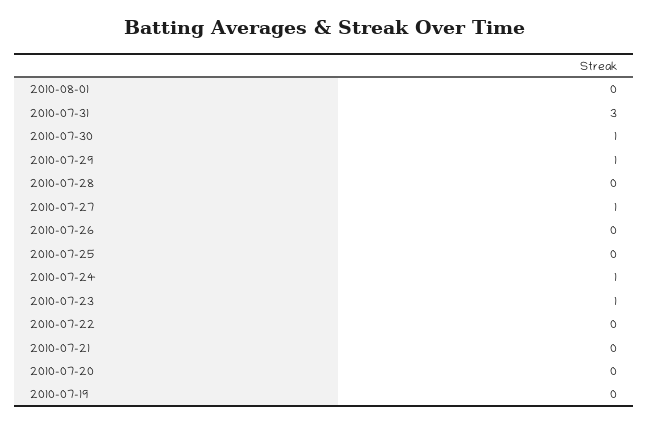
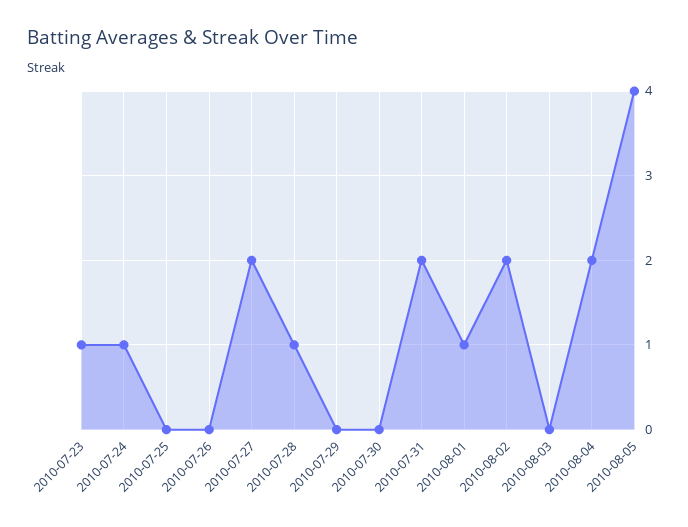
2010-08-01: 0 -> 1
2010-07-31: 3 -> 2
2010-07-30: 1 -> 0
2010-07-29: 1 -> 0
2010-07-28: 0 -> 1
2010-07-27: 1 -> 2
2010-07-22: 0 -> none
2010-07-21: 0 -> none
2010-07-20: 0 -> none
2010-07-19: 0 -> none
2010-08-02: none -> 2
2010-08-03: none -> 0
2010-08-04: none -> 2
2010-08-05: none -> 4

